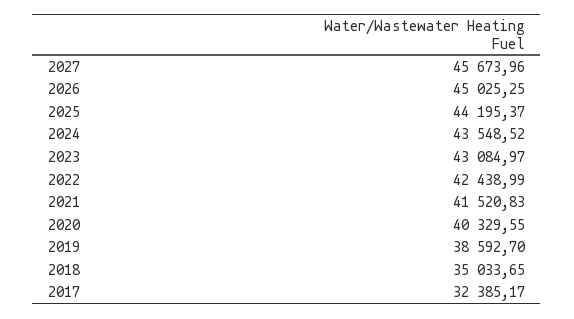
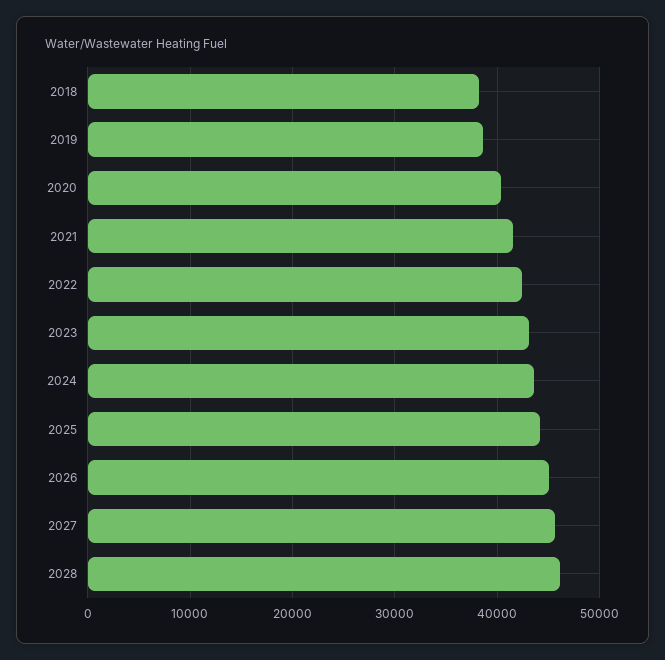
2018: 35033.65 -> 38000
2017: 32385.17 -> none
2028: none -> 46000

